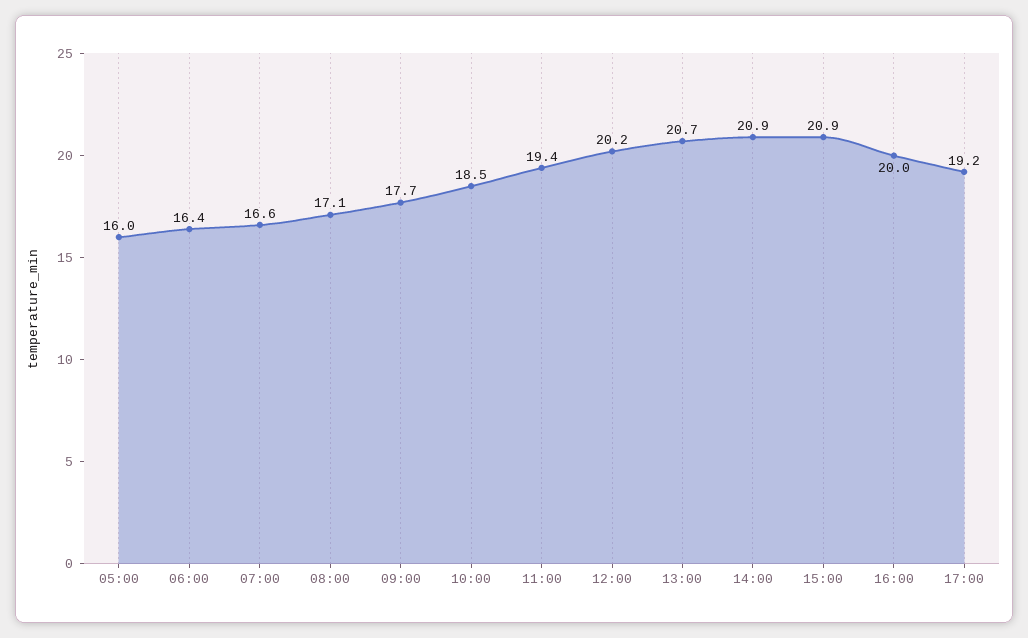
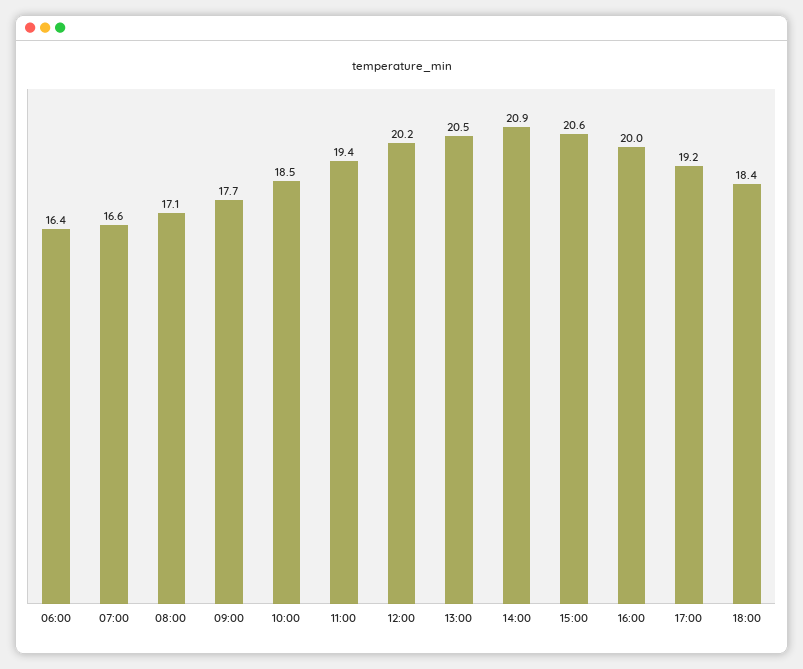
05:00: 16 -> none
13:00: 20.7 -> 20.5
15:00: 20.9 -> 20.6
18:00: none -> 18.4

